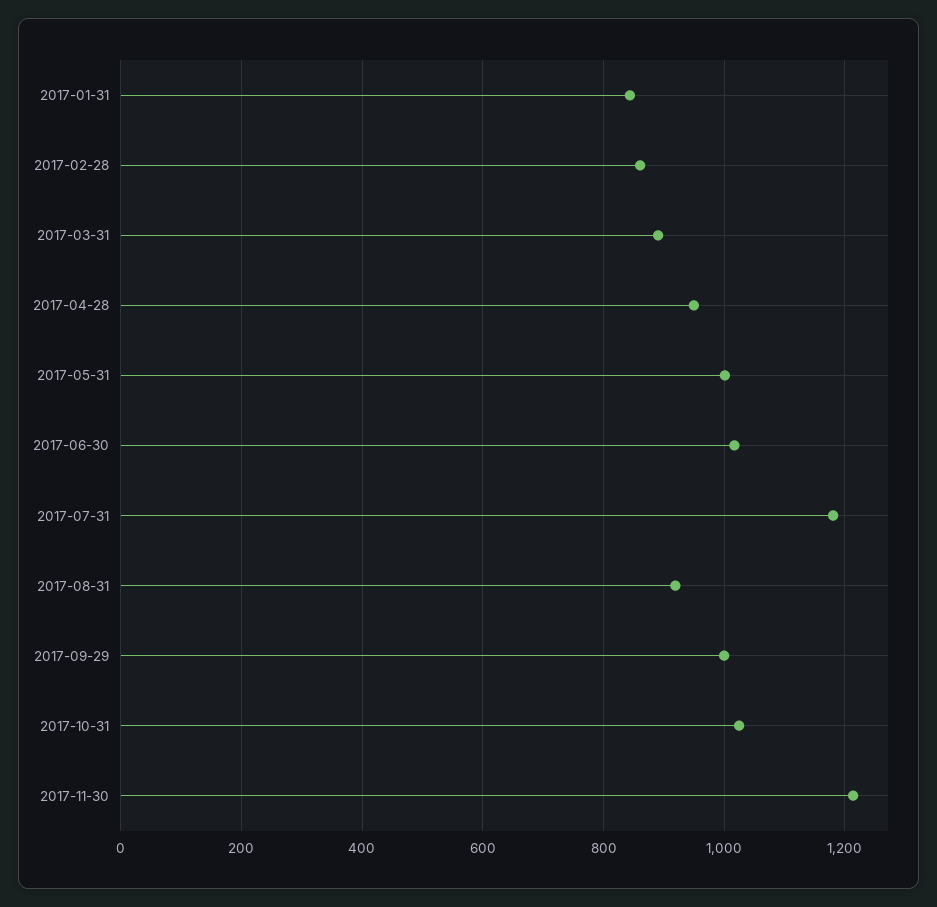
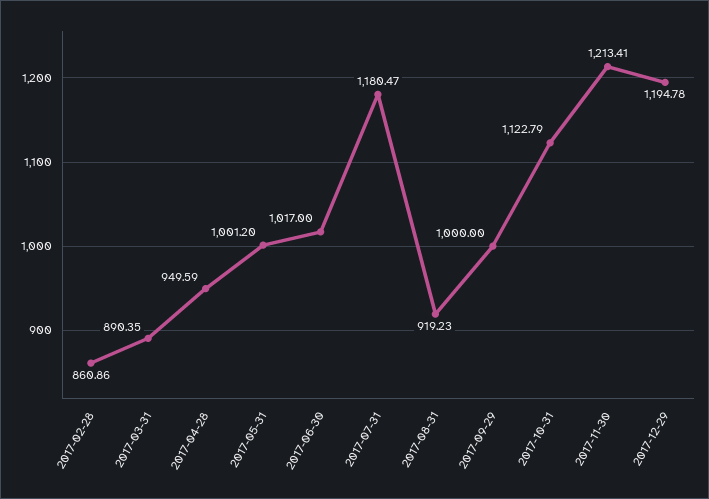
2017-01-31: 840 -> none
2017-10-31: 1020 -> 1122.79
2017-12-29: none -> 1194.78

